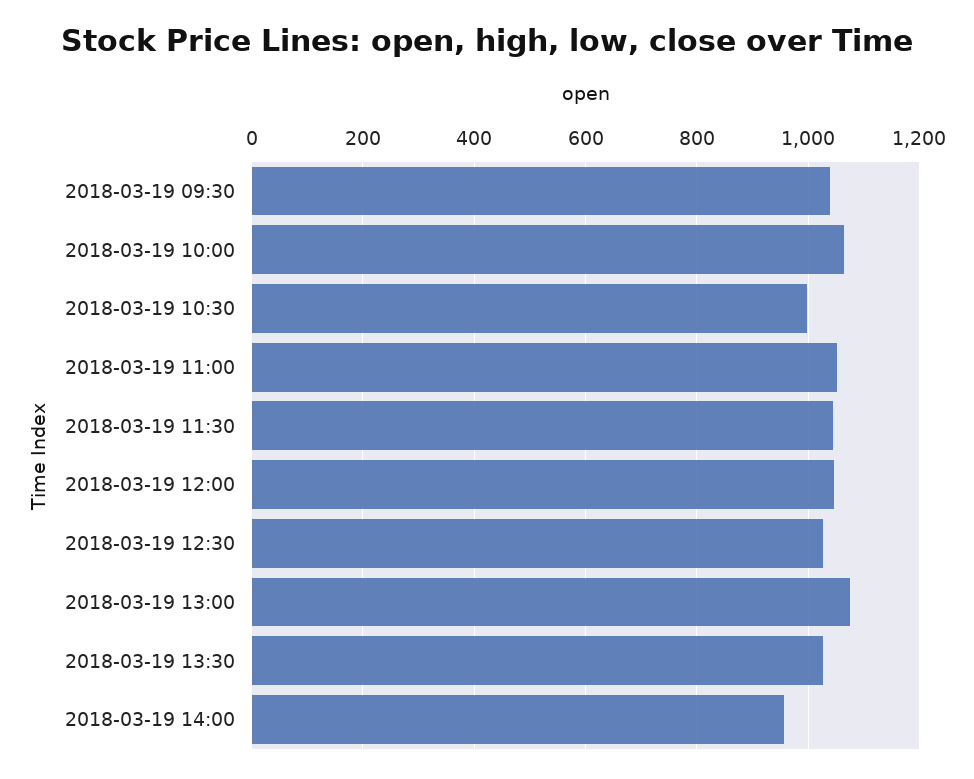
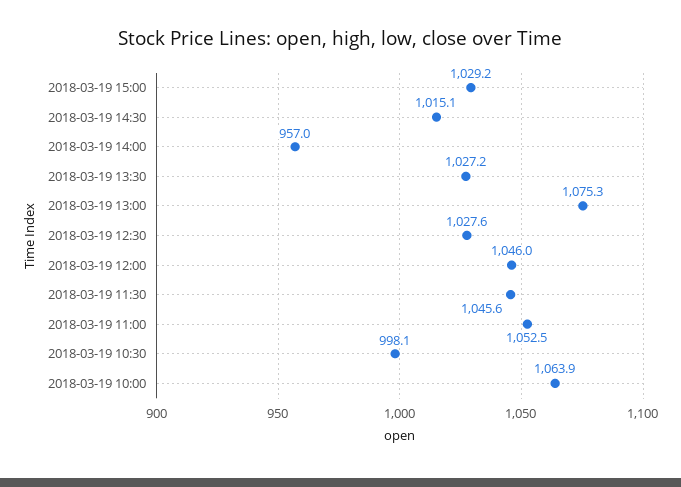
2018-03-19 09:30: 1040 -> none
2018-03-19 15:00: none -> 1029.2
2018-03-19 14:30: none -> 1015.1

